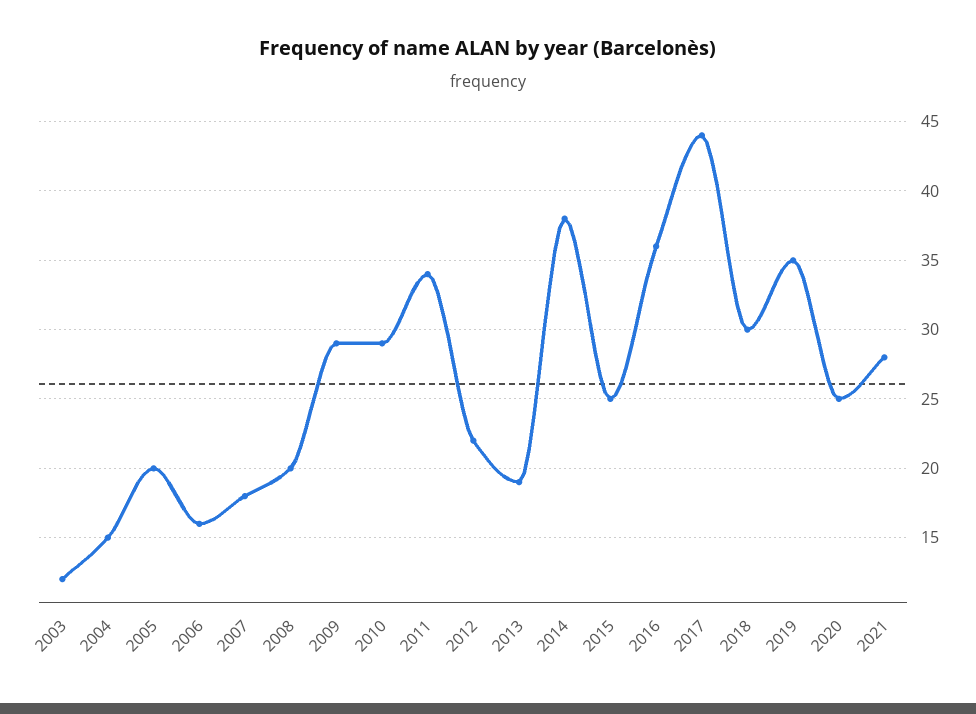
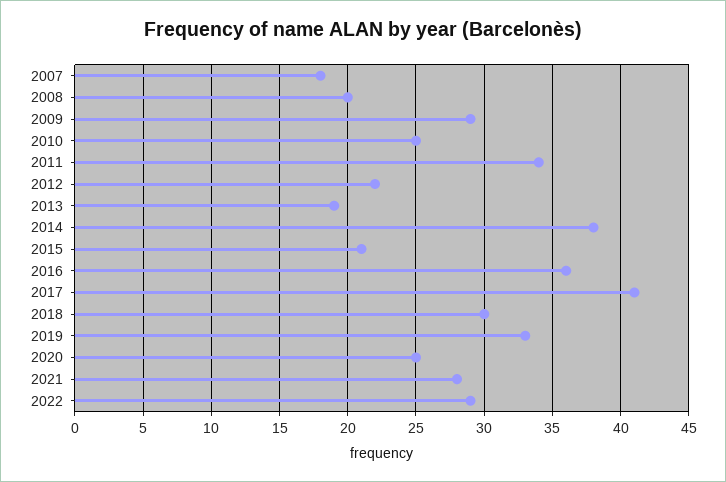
2003: 12 -> none
2004: 15 -> none
2005: 20 -> none
2006: 16 -> none
2010: 29 -> 25
2015: 25 -> 21
2017: 44 -> 41
2019: 35 -> 33
2022: none -> 29

